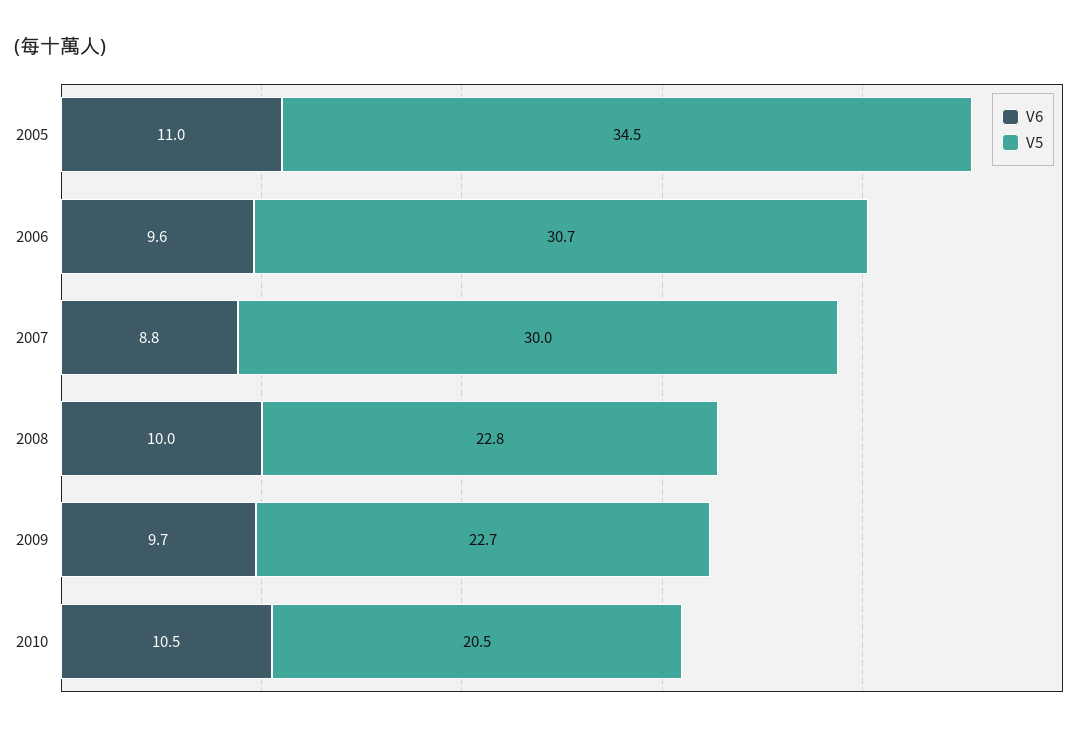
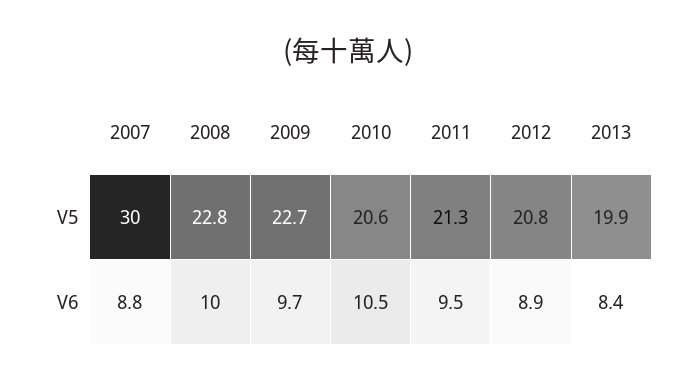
V6, 2005: 11 -> none
V5, 2005: 34.5 -> none
V6, 2006: 9.6 -> none
V5, 2006: 30.7 -> none
V5, 2010: 20.5 -> 20.6
V5, 2011: none -> 21.3
V5, 2012: none -> 20.8
V5, 2013: none -> 19.9
V6, 2011: none -> 9.5
V6, 2012: none -> 8.9
V6, 2013: none -> 8.4

